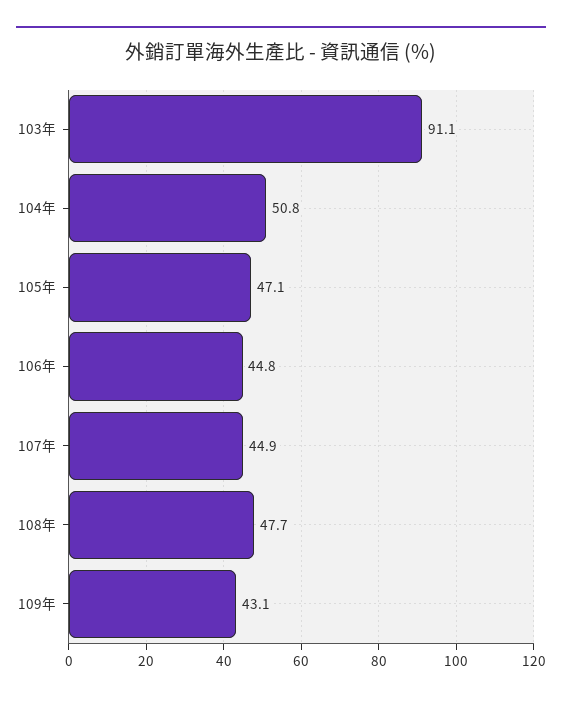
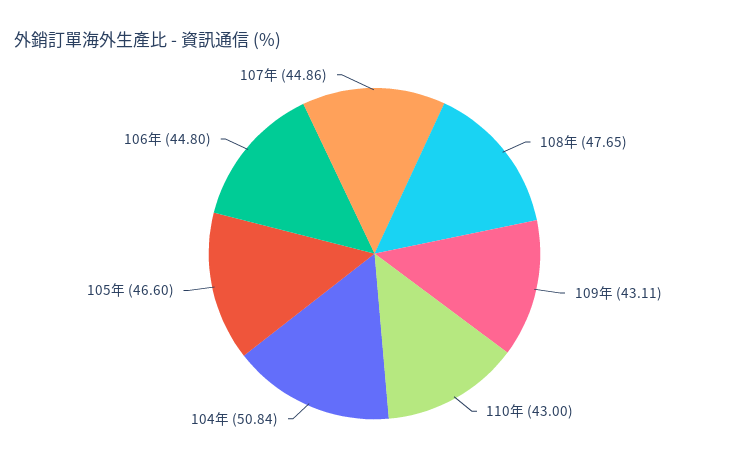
103年: 91.1 -> none
105年: 47.1 -> 46.6
110年: none -> 43

